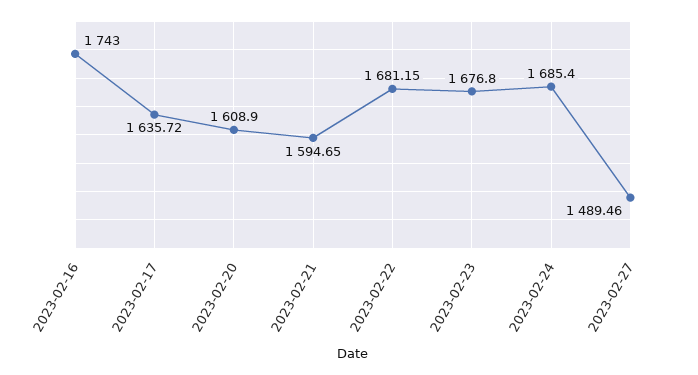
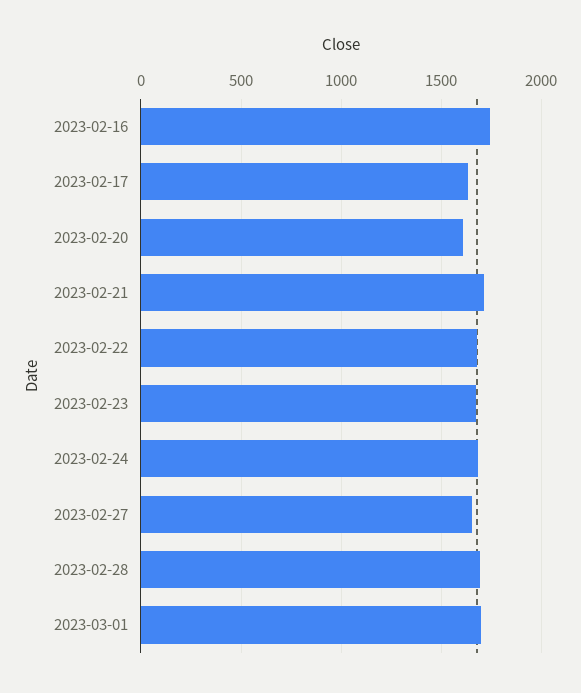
2023-02-21: 1594.65 -> 1700
2023-02-27: 1489.46 -> 1650
2023-02-28: none -> 1700
2023-03-01: none -> 1700

